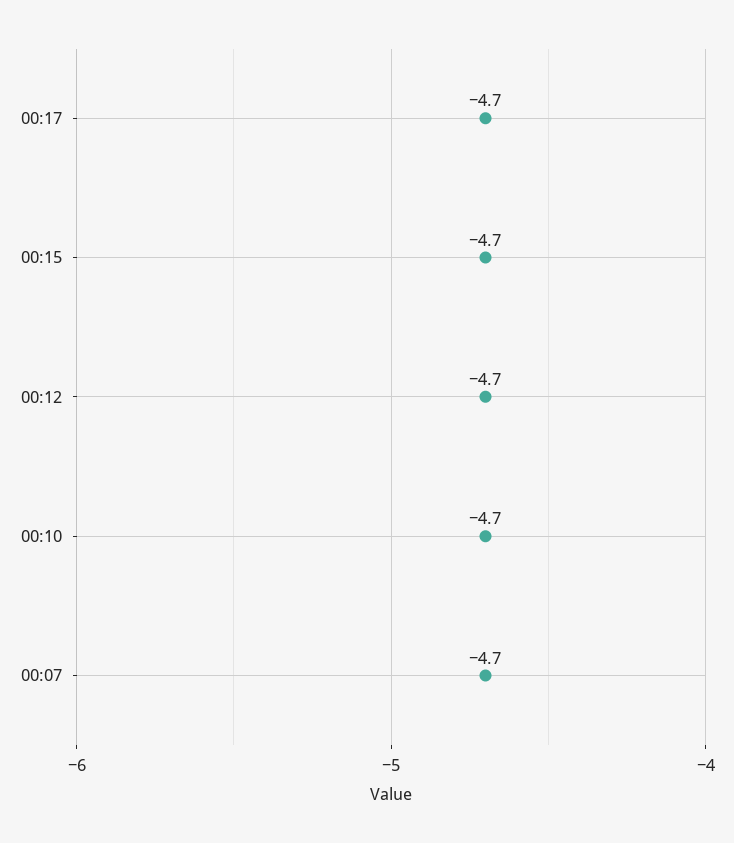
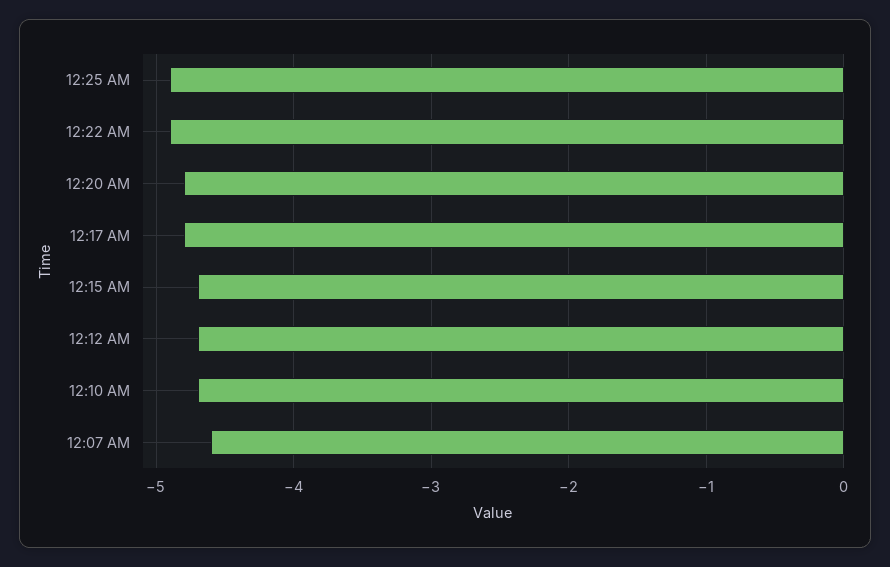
00:17: -4.7 -> -4.8
00:07: -4.7 -> -4.6
12:25 AM: none -> -4.9
12:22 AM: none -> -4.9
12:20 AM: none -> -4.8

